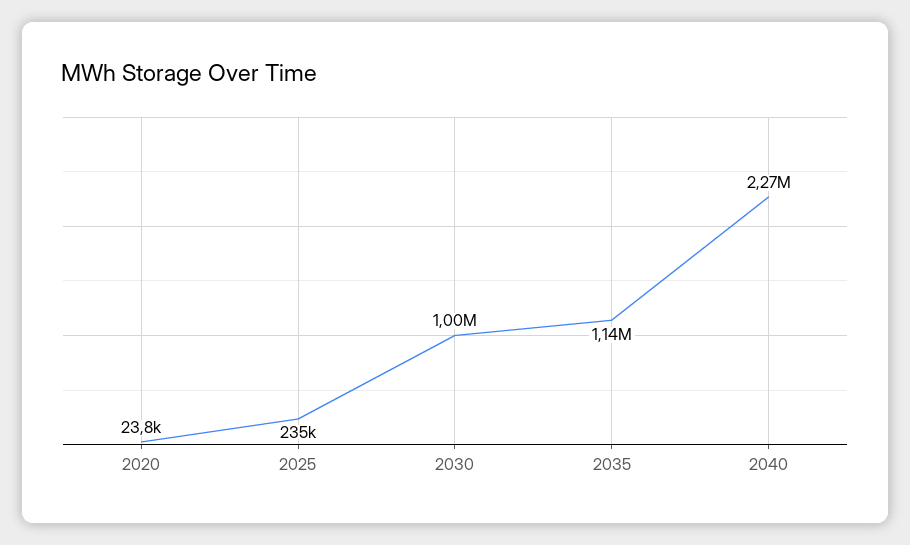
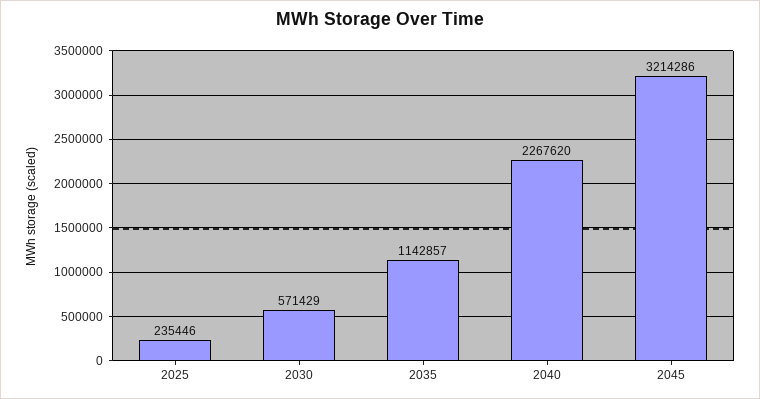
2020: 23800 -> none
2030: 1000000 -> 571429
2045: none -> 3214286

